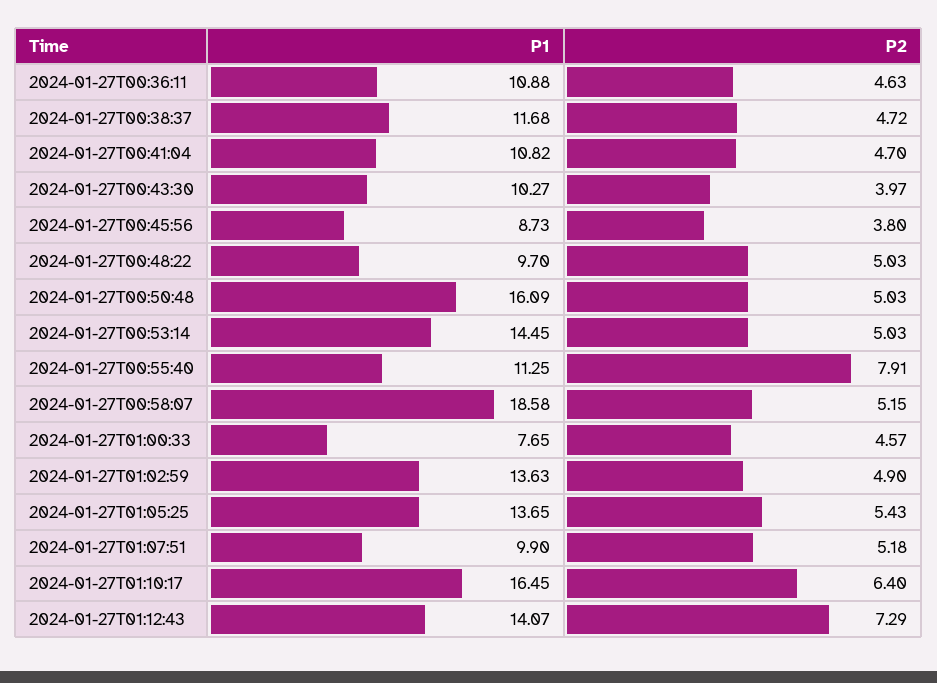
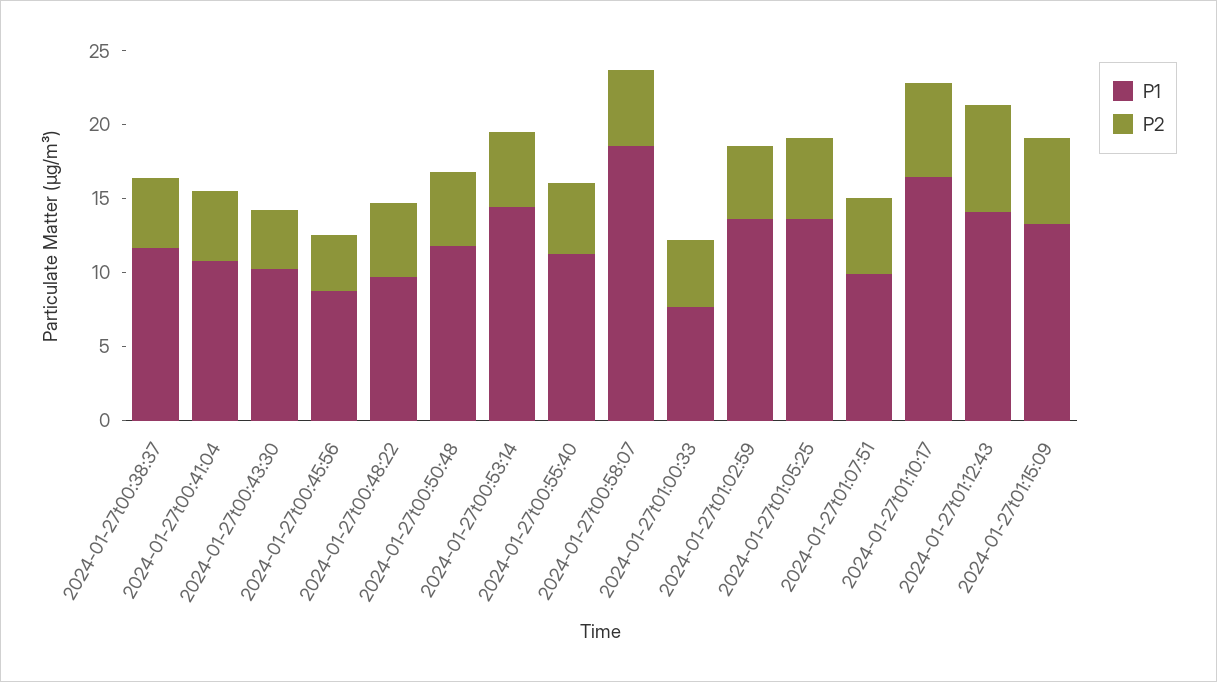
P1, 2024-01-27T00:36:11: 10.88 -> none
P2, 2024-01-27T00:36:11: 4.63 -> none
P1, 2024-01-27T00:50:48: 16.09 -> 12
P2, 2024-01-27T00:55:40: 7.91 -> 5
P1, 2024-01-27t01:15:09: none -> 13
P2, 2024-01-27t01:15:09: none -> 6

